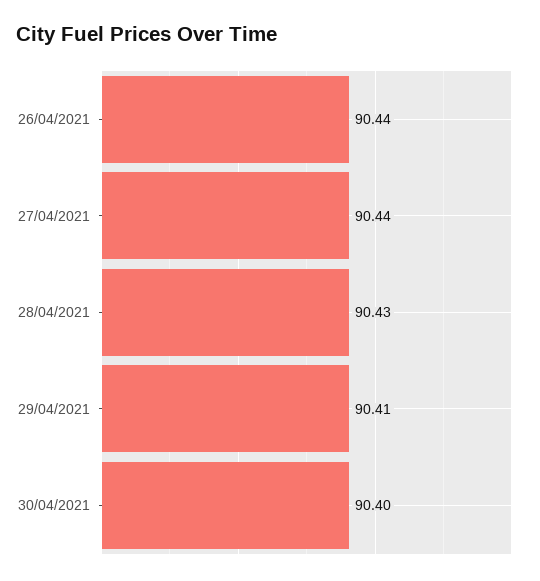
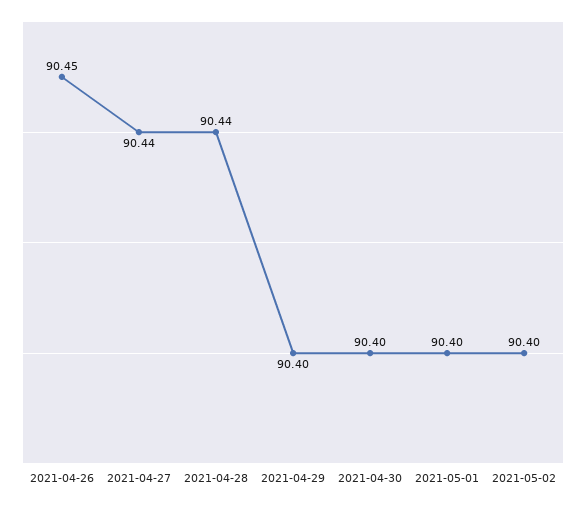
26/04/2021: 90.44 -> 90.45
28/04/2021: 90.43 -> 90.44
29/04/2021: 90.41 -> 90.4
2021-05-01: none -> 90.4
2021-05-02: none -> 90.4

